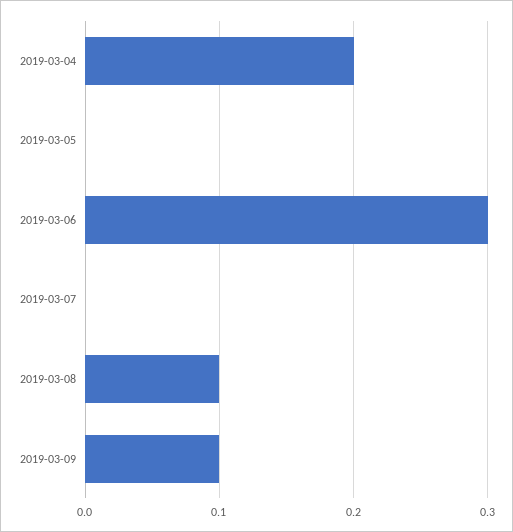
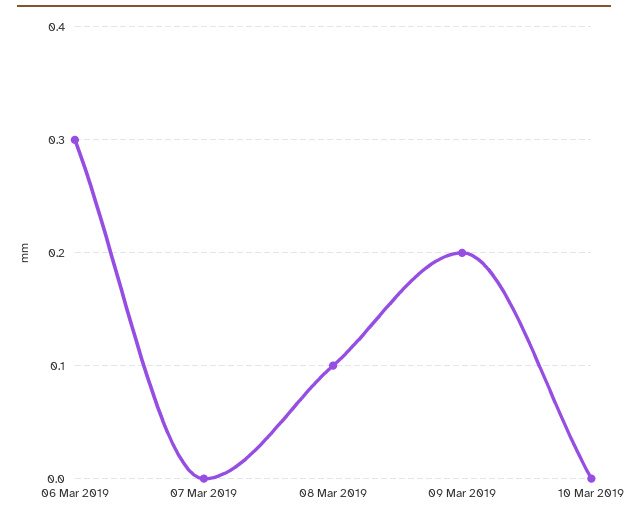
2019-03-04: 0.2 -> none
2019-03-05: 0 -> none
2019-03-09: 0.1 -> 0.2
10 Mar 2019: none -> 0

